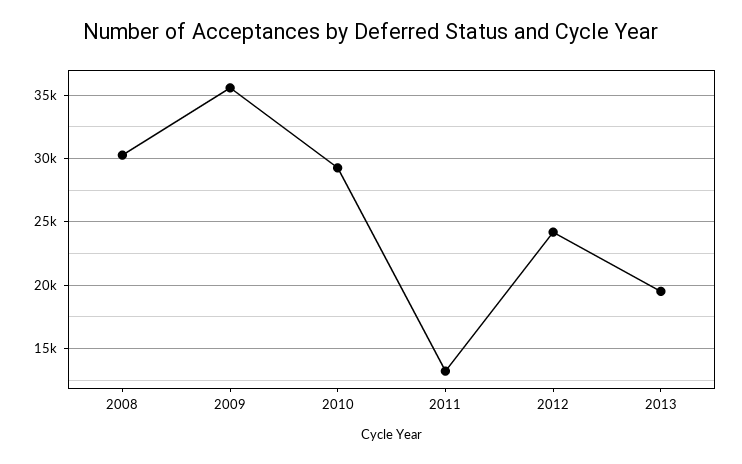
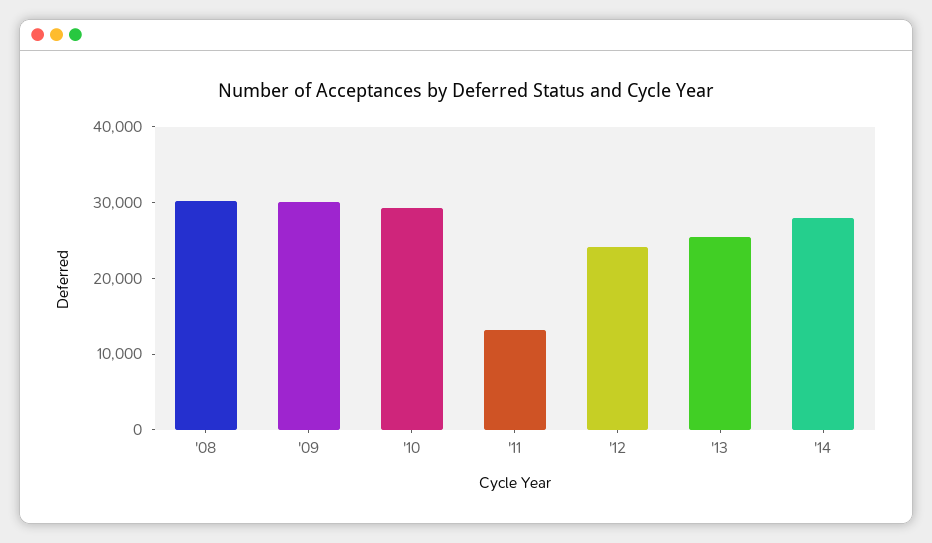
2009: 35500 -> 30000
2013: 19500 -> 26000
'14: none -> 28000

